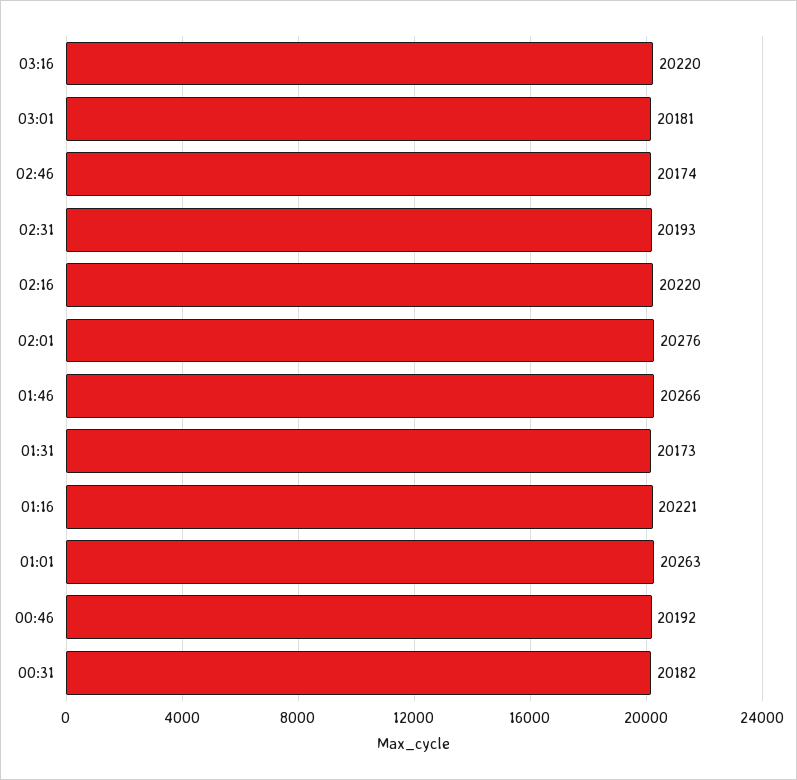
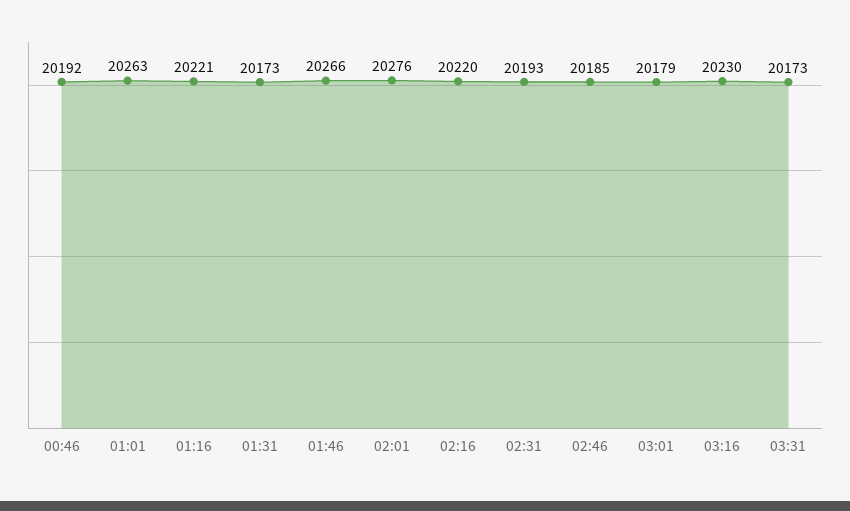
03:16: 20220 -> 20230
03:01: 20181 -> 20179
02:46: 20174 -> 20185
00:31: 20182 -> none
03:31: none -> 20173

